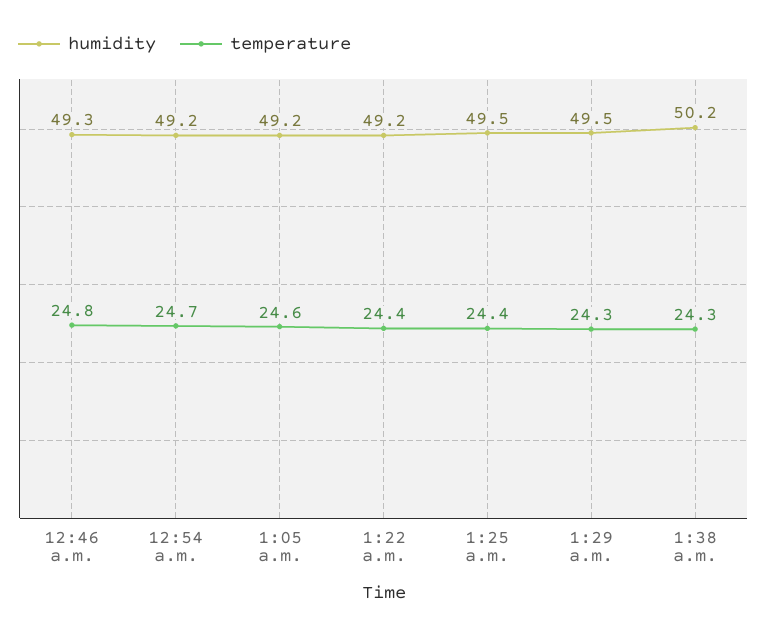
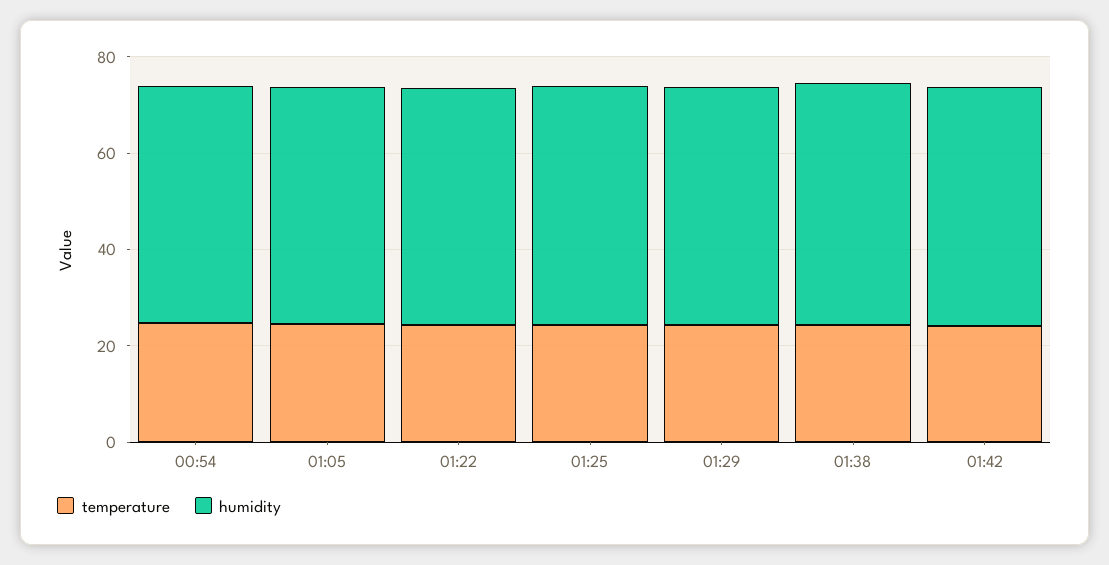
humidity, 12:46 a.m.: 49.3 -> none
temperature, 12:46 a.m.: 24.8 -> none
temperature, 01:42: none -> 25
humidity, 01:42: none -> 50

